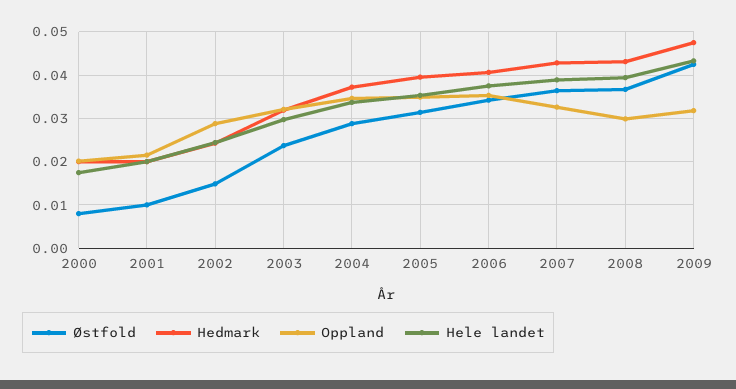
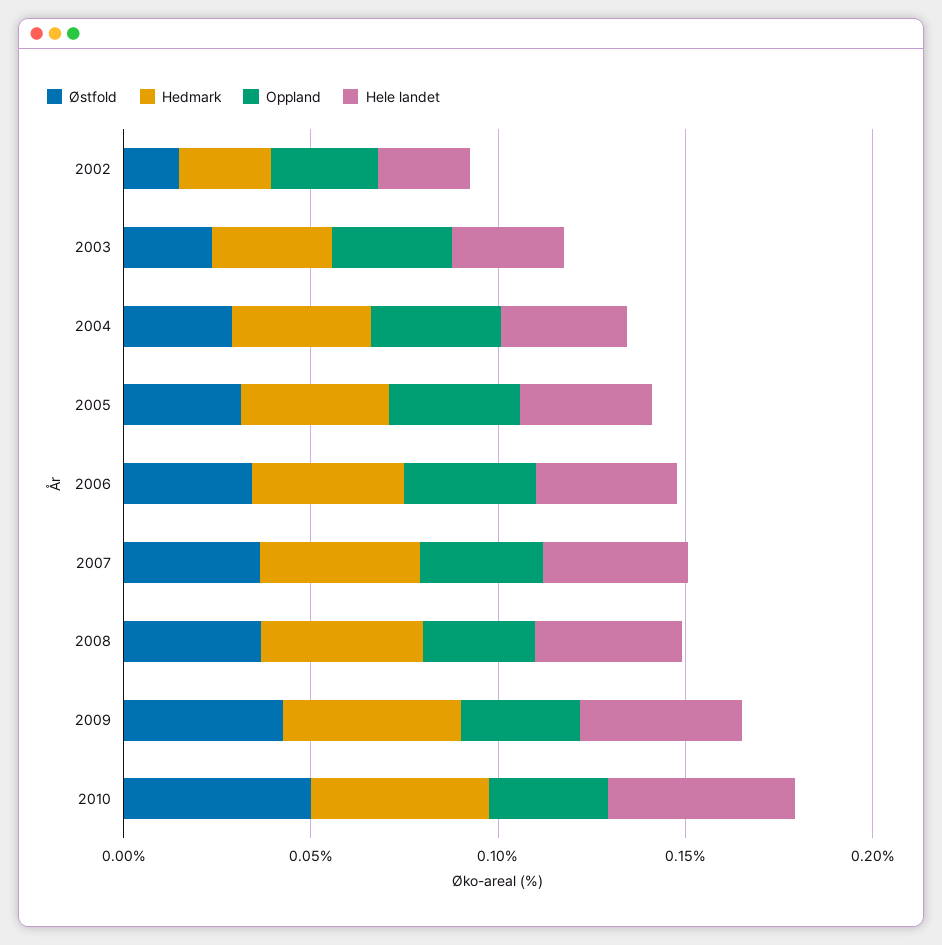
Østfold, 2000: 0.008 -> none
Hedmark, 2000: 0.02 -> none
Oppland, 2000: 0.02 -> none
Hele landet, 2000: 0.018 -> none
Østfold, 2001: 0.01 -> none
Hedmark, 2001: 0.02 -> none
Oppland, 2001: 0.022 -> none
Hele landet, 2001: 0.02 -> none
Østfold, 2010: none -> 0.05
Hedmark, 2010: none -> 0.05
Oppland, 2010: none -> 0.03
Hele landet, 2010: none -> 0.05

